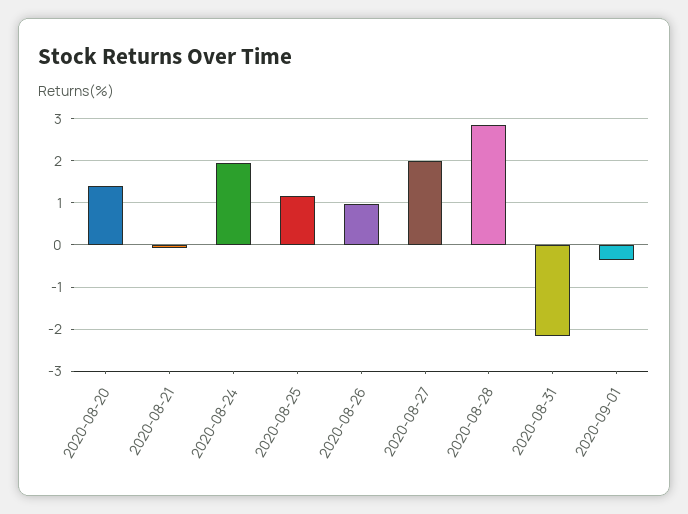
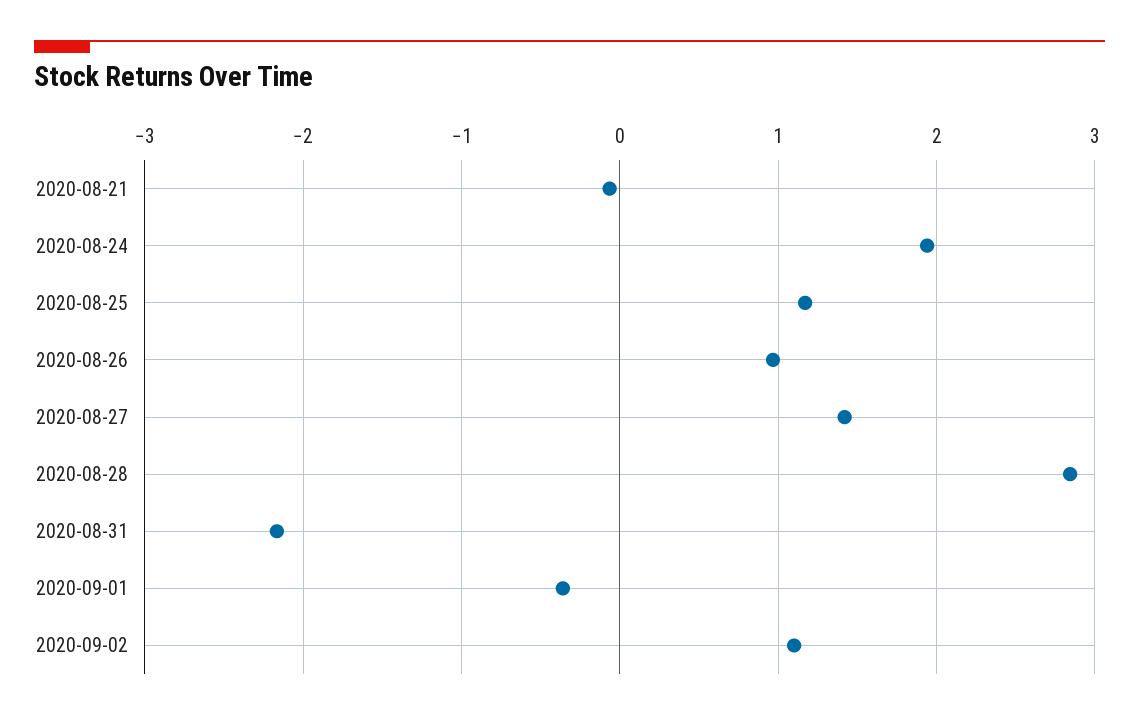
2020-08-20: 1.4 -> none
2020-08-27: 2 -> 1.4
2020-09-02: none -> 1.1

